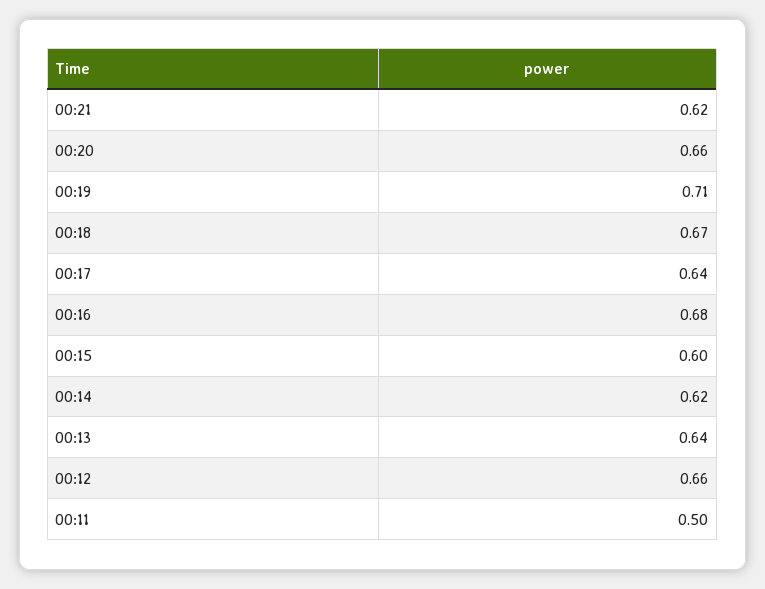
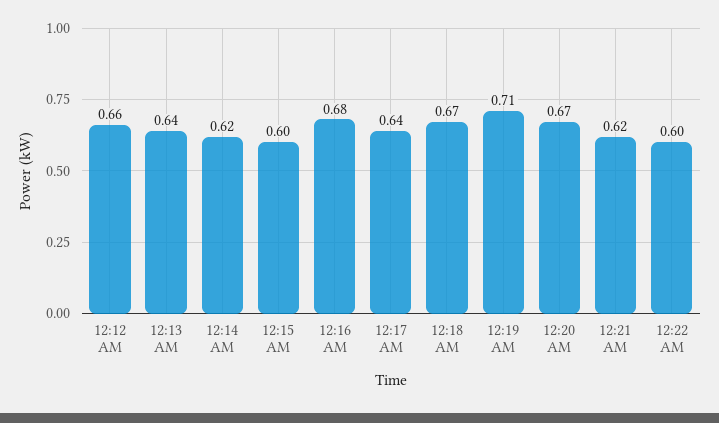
00:20: 0.66 -> 0.67
00:11: 0.5 -> none
12:22 AM: none -> 0.6

